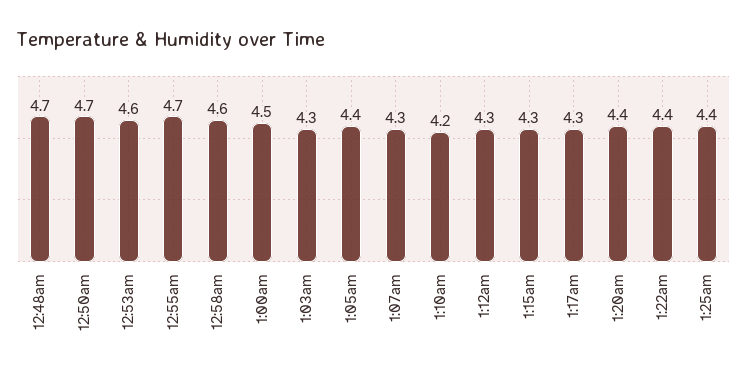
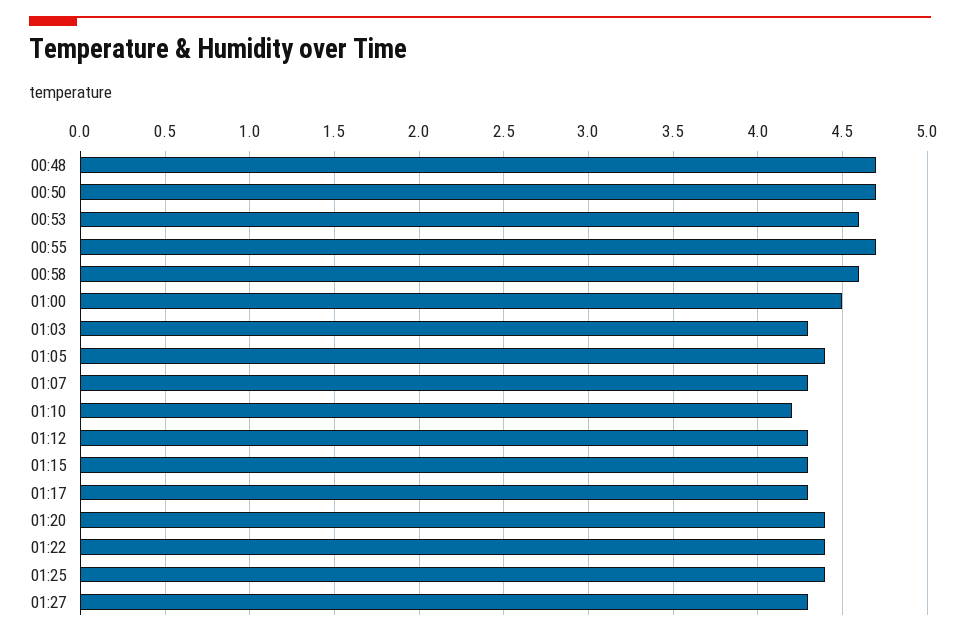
01:27: none -> 4.3

